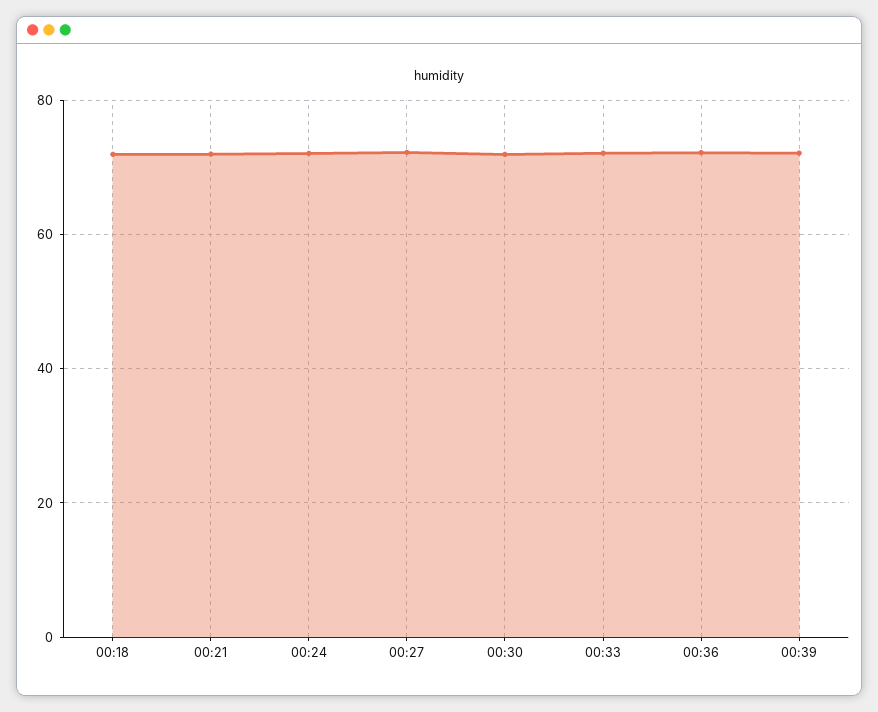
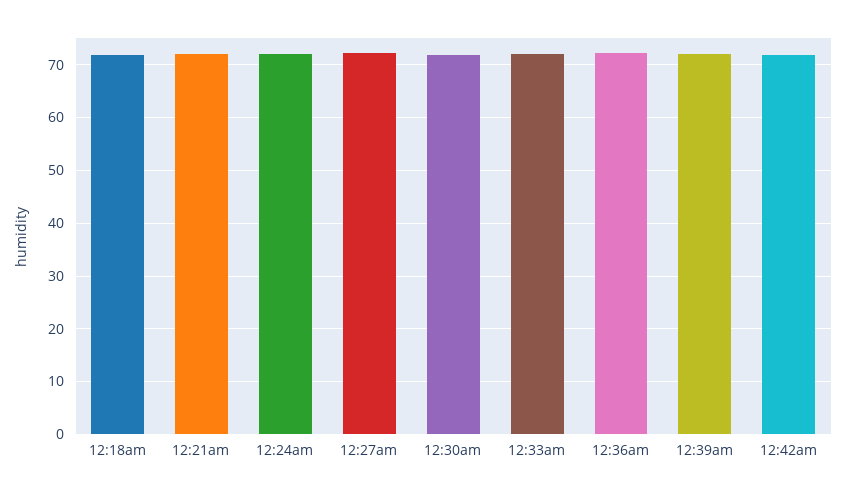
12:42am: none -> 72

